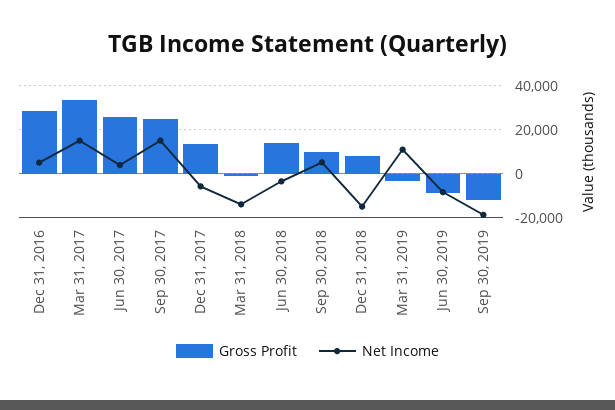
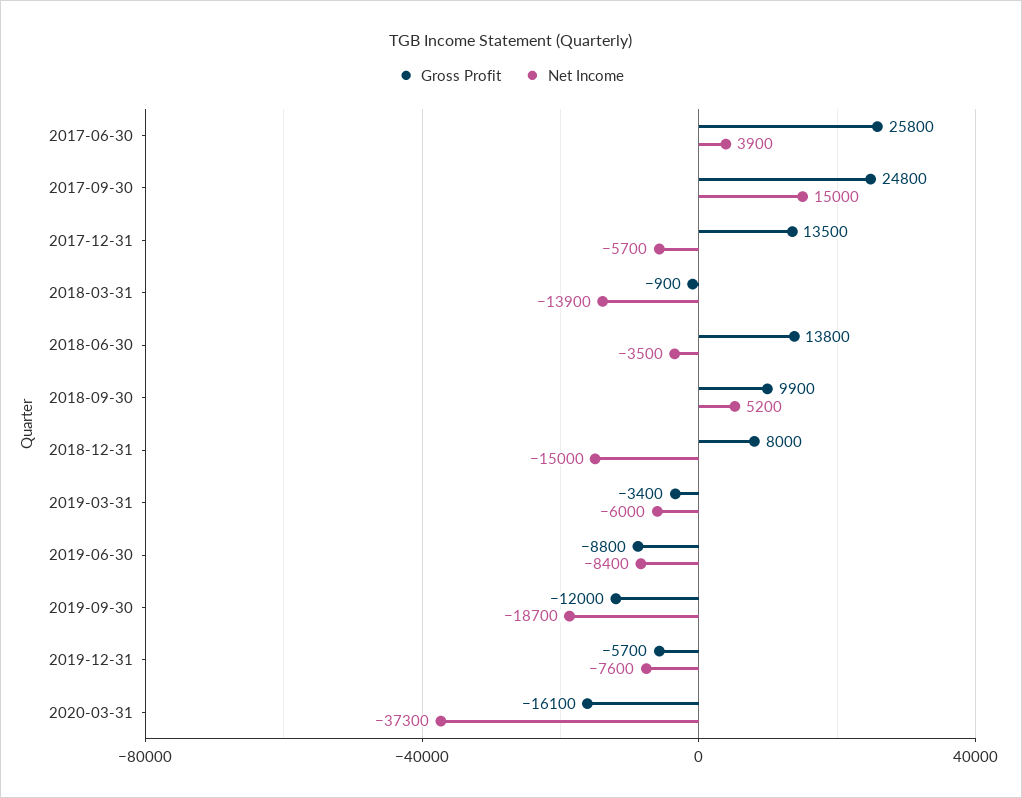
Gross Profit, Dec 31, 2016: 30000 -> none
Net Income, Dec 31, 2016: 5000 -> none
Gross Profit, Mar 31, 2017: 35000 -> none
Net Income, Mar 31, 2017: 15000 -> none
Net Income, Mar 31, 2019: 10000 -> -6000
Gross Profit, 2019-12-31: none -> -5700
Net Income, 2019-12-31: none -> -7600
Gross Profit, 2020-03-31: none -> -16100
Net Income, 2020-03-31: none -> -37300

